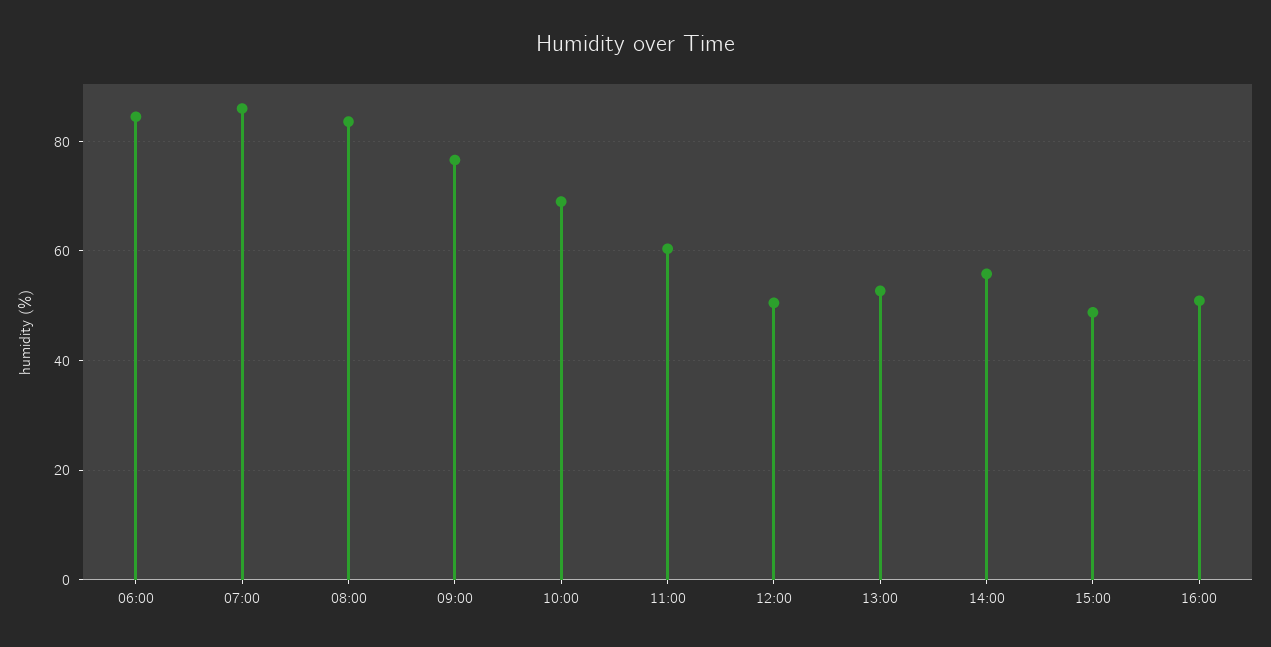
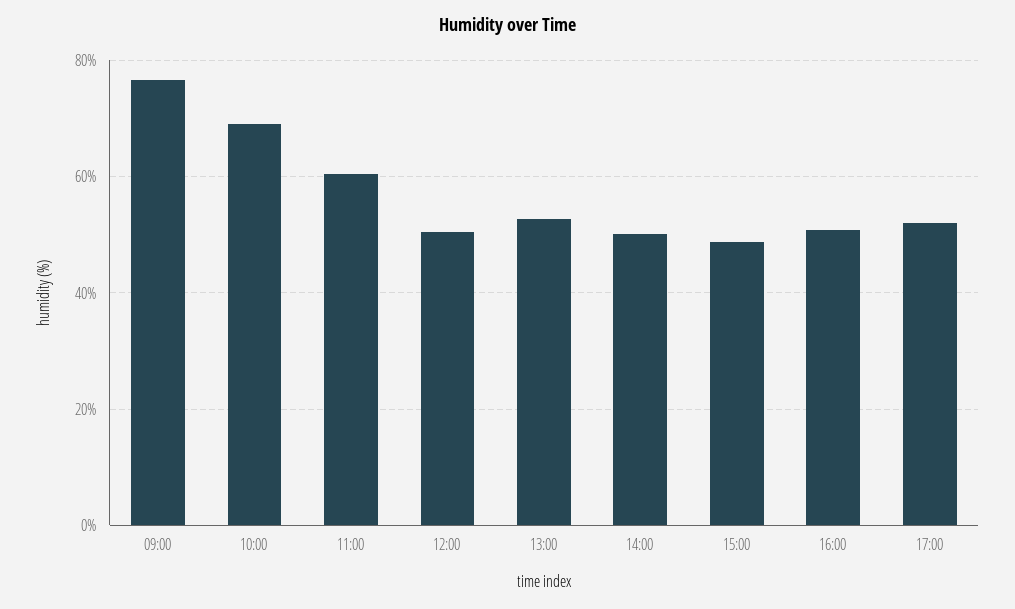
06:00: 84 -> none
07:00: 86 -> none
08:00: 84 -> none
14:00: 56 -> 50
17:00: none -> 52

